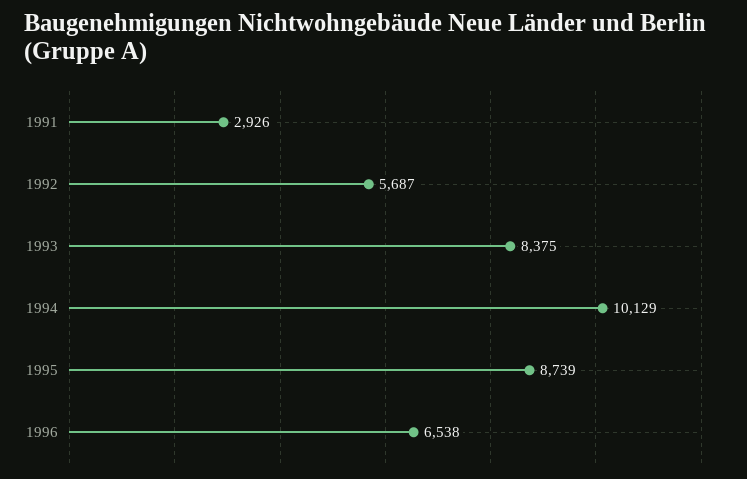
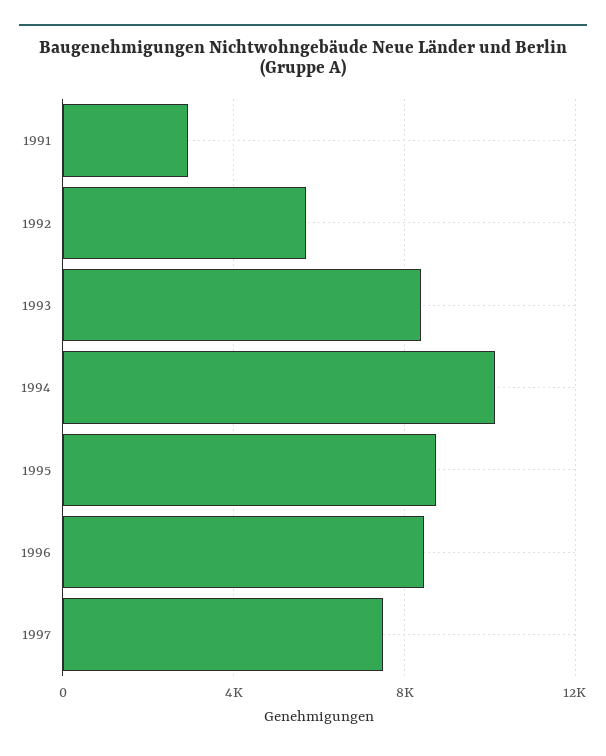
1996: 6538 -> 8500
1997: none -> 7500

